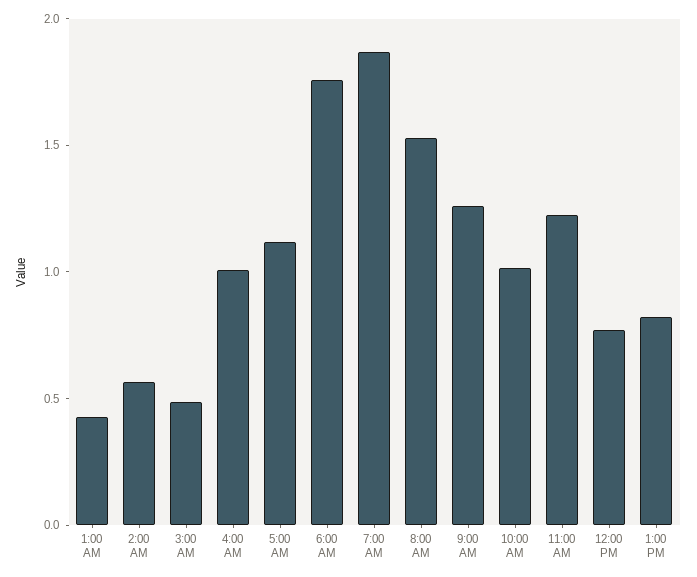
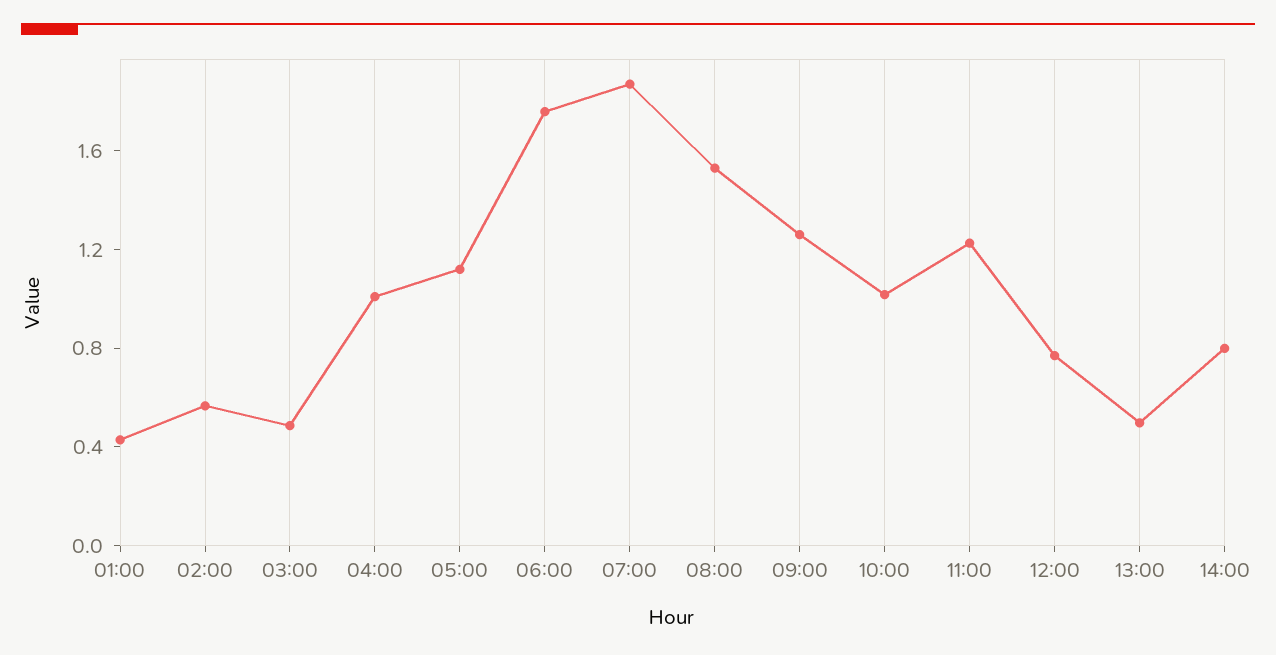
1:00 PM: 0.8 -> 0.5
14:00: none -> 0.8

